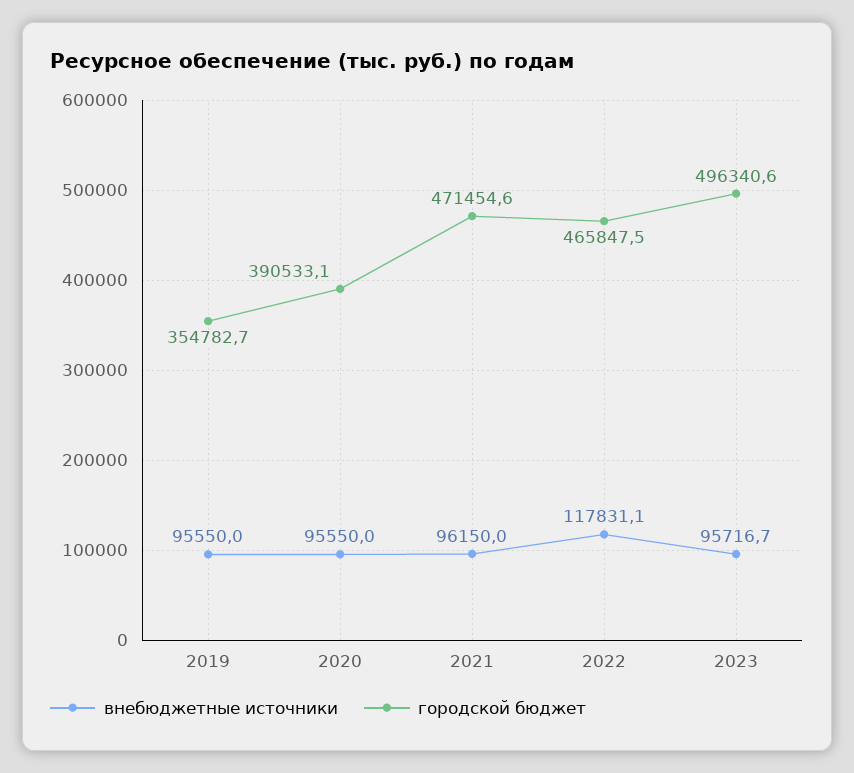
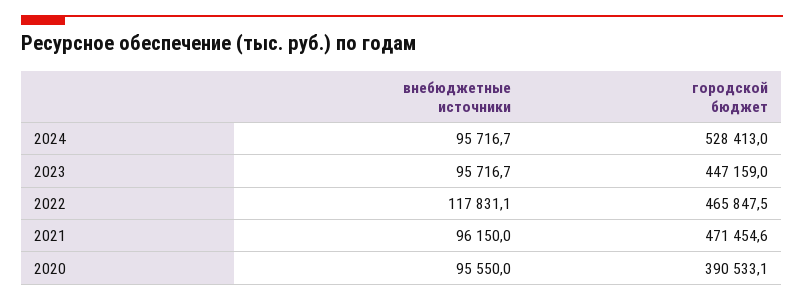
внебюджетные источники, 2019: 95550 -> none
городской бюджет, 2019: 354782.7 -> none
городской бюджет, 2023: 496340.6 -> 447159
внебюджетные источники, 2024: none -> 95716.7
городской бюджет, 2024: none -> 528413

